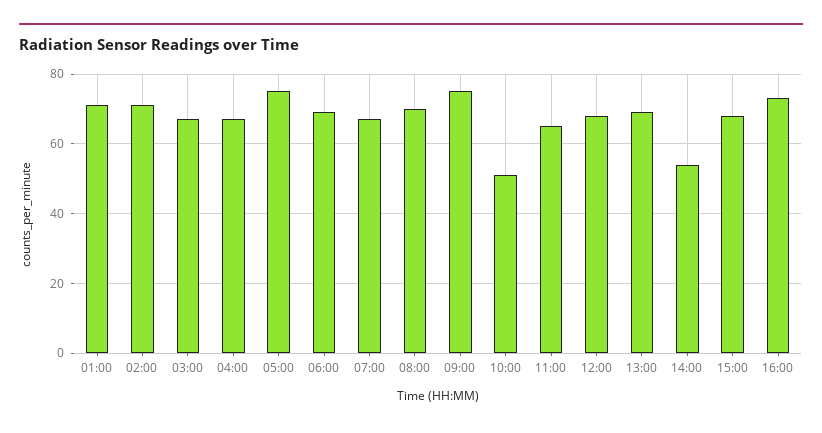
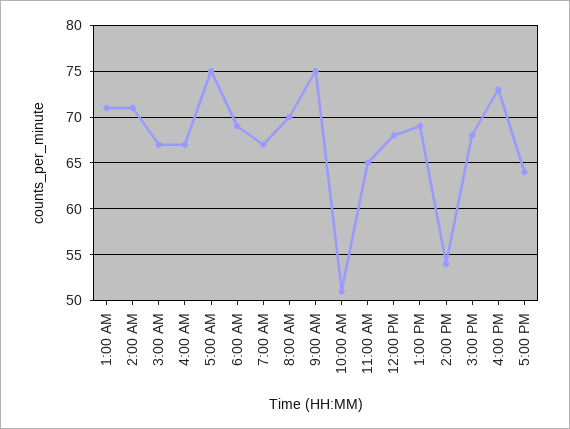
5:00 PM: none -> 64

